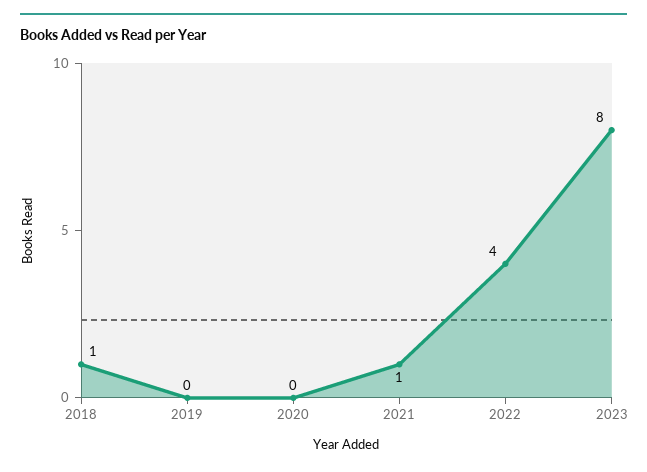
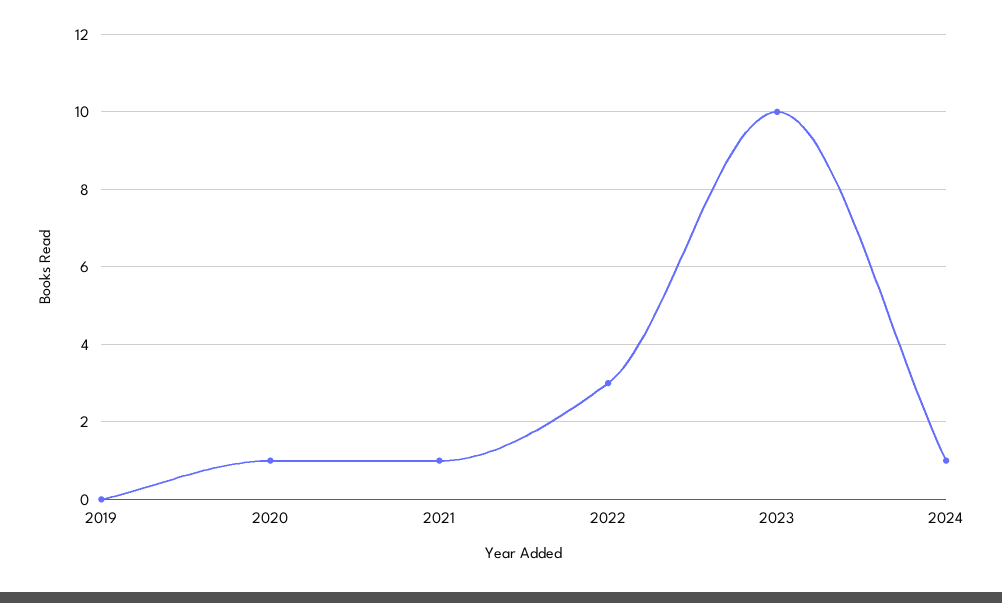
2018: 1 -> none
2020: 0 -> 1
2022: 4 -> 3
2023: 8 -> 10
2024: none -> 1

